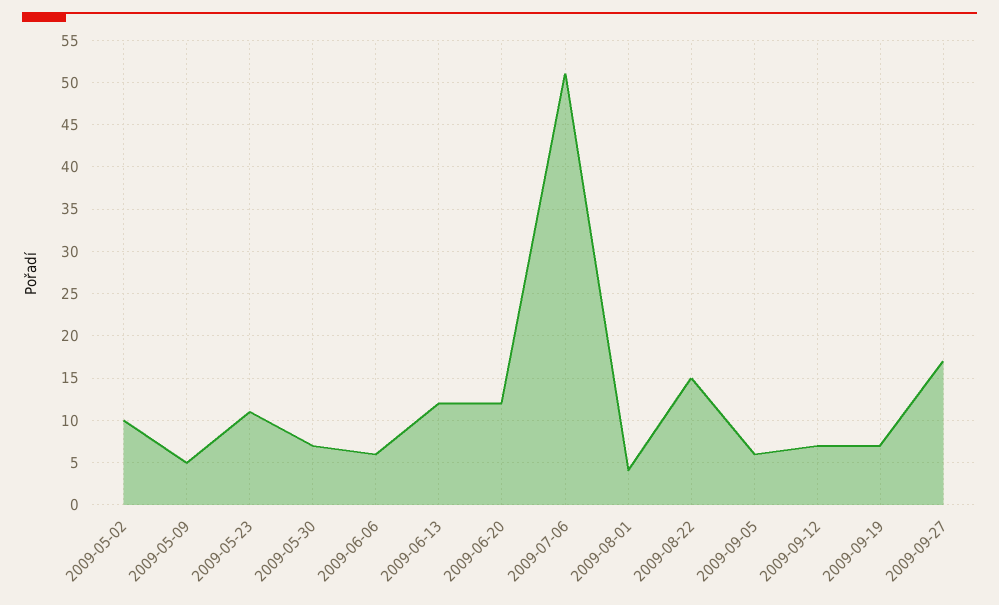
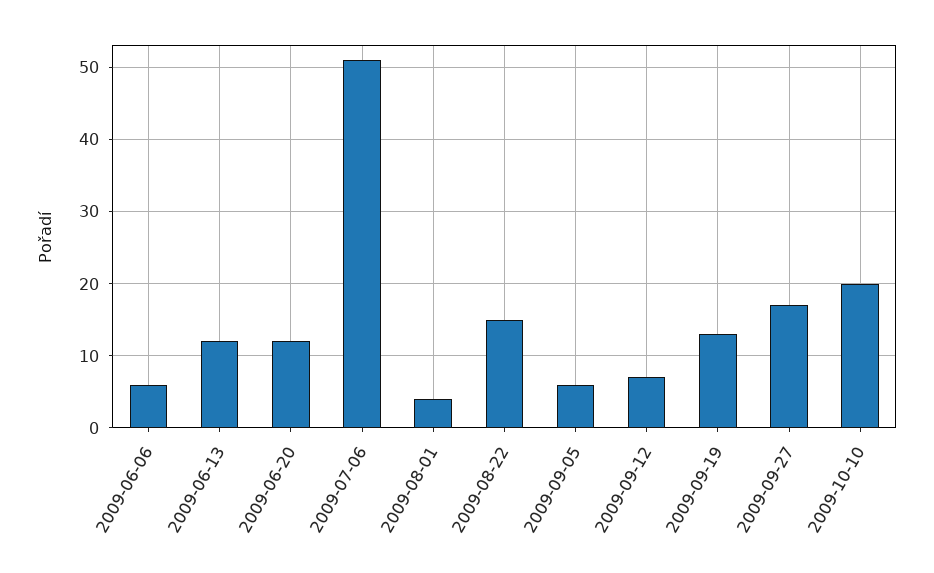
2009-05-02: 10 -> none
2009-05-09: 5 -> none
2009-05-23: 11 -> none
2009-05-30: 7 -> none
2009-09-19: 7 -> 13
2009-10-10: none -> 20

